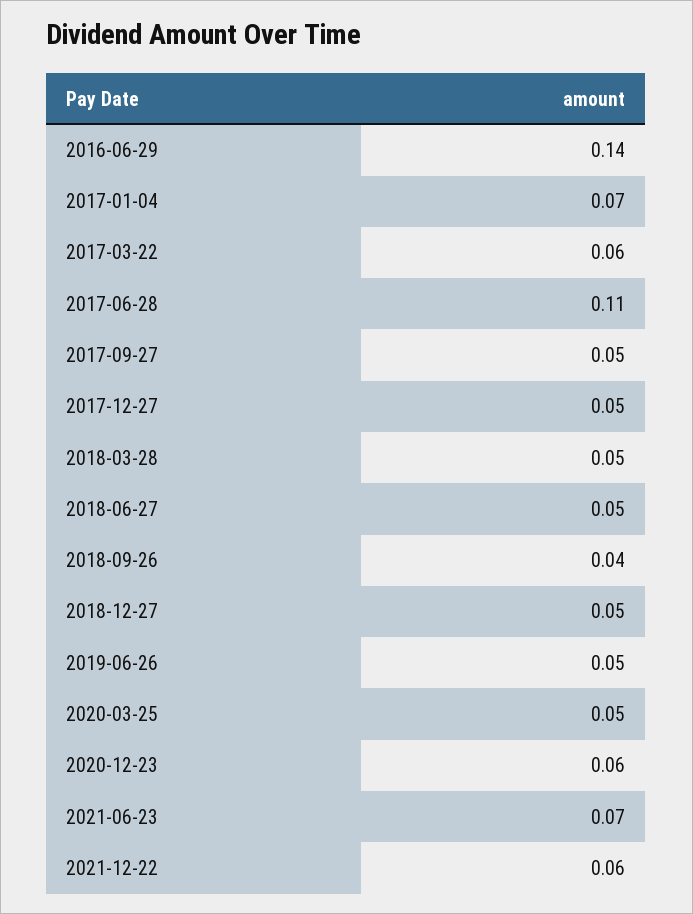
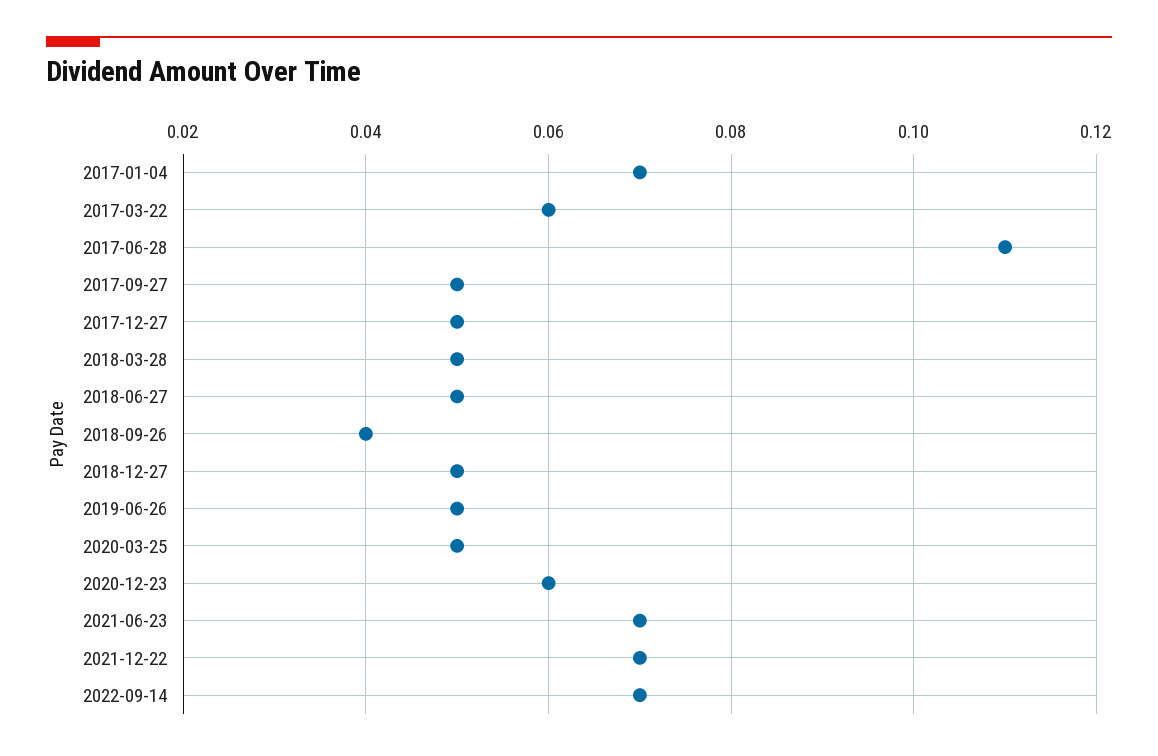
2016-06-29: 0.14 -> none
2021-12-22: 0.06 -> 0.07
2022-09-14: none -> 0.07

